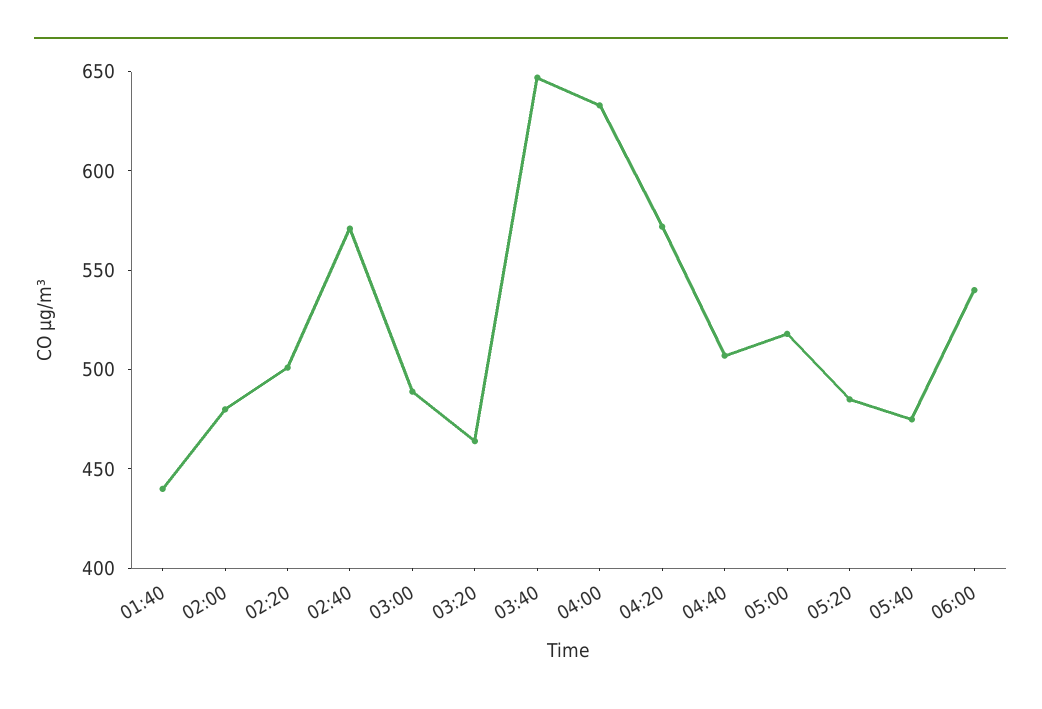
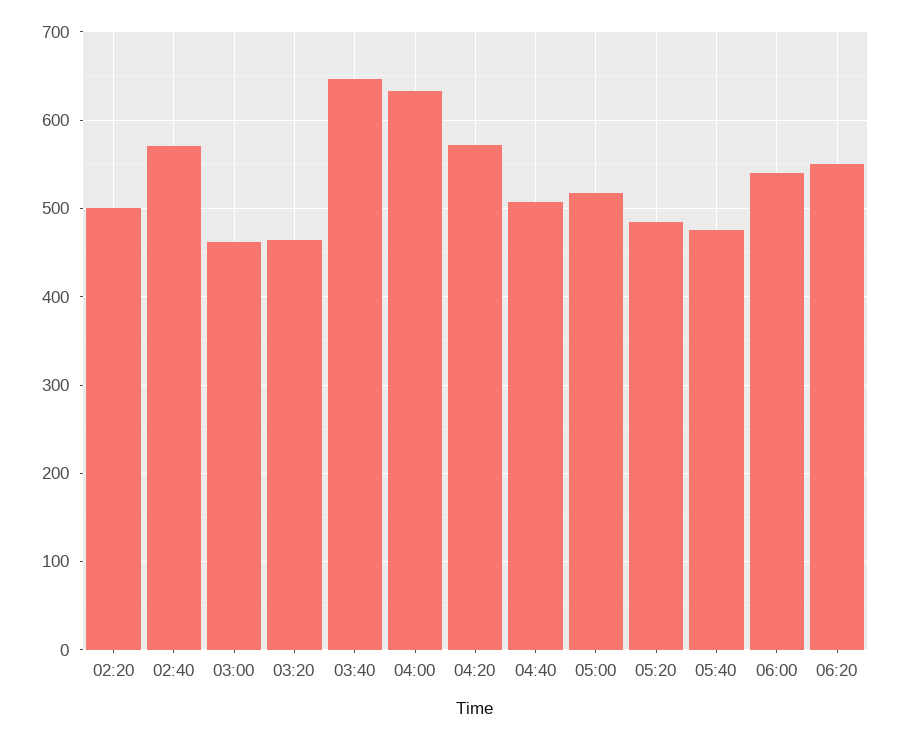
01:40: 440 -> none
02:00: 480 -> none
03:00: 490 -> 460
06:20: none -> 550

